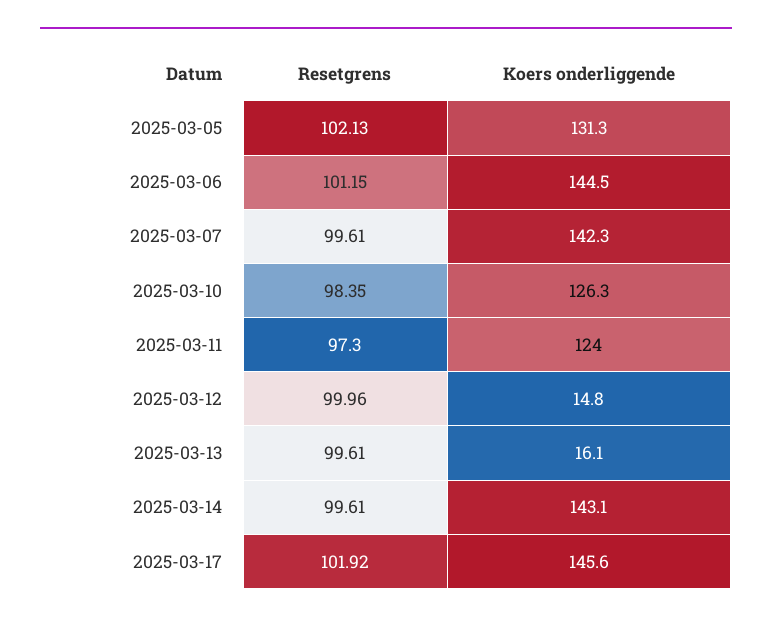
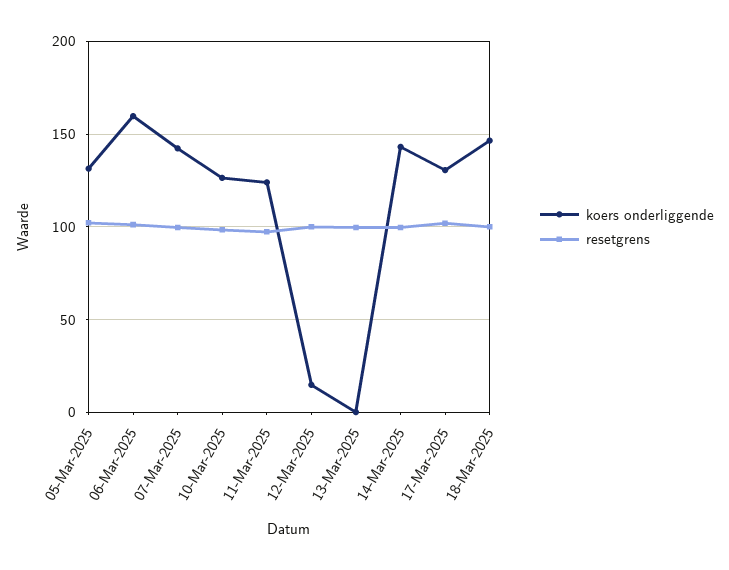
Koers onderliggende, 2025-03-06: 144.5 -> 160
Koers onderliggende, 2025-03-13: 16.1 -> 0
Koers onderliggende, 2025-03-17: 145.6 -> 130
Koers onderliggende, 18-Mar-2025: none -> 145
Resetgrens, 18-Mar-2025: none -> 100

